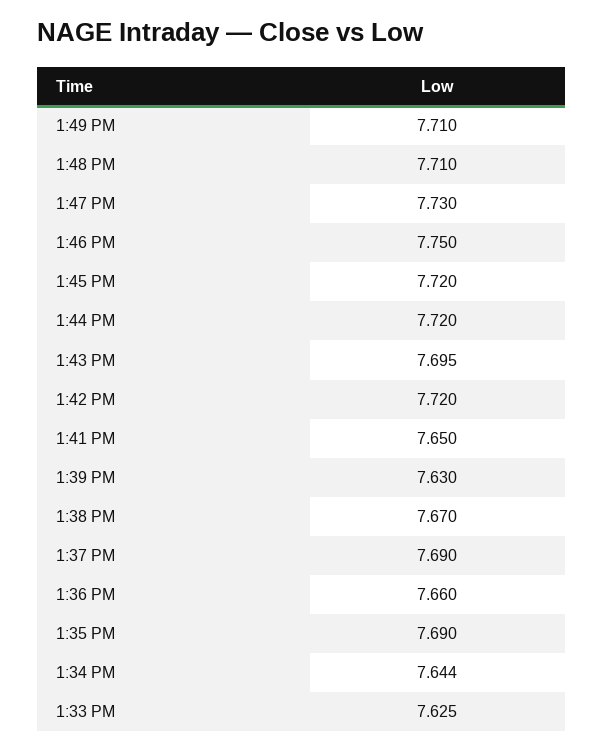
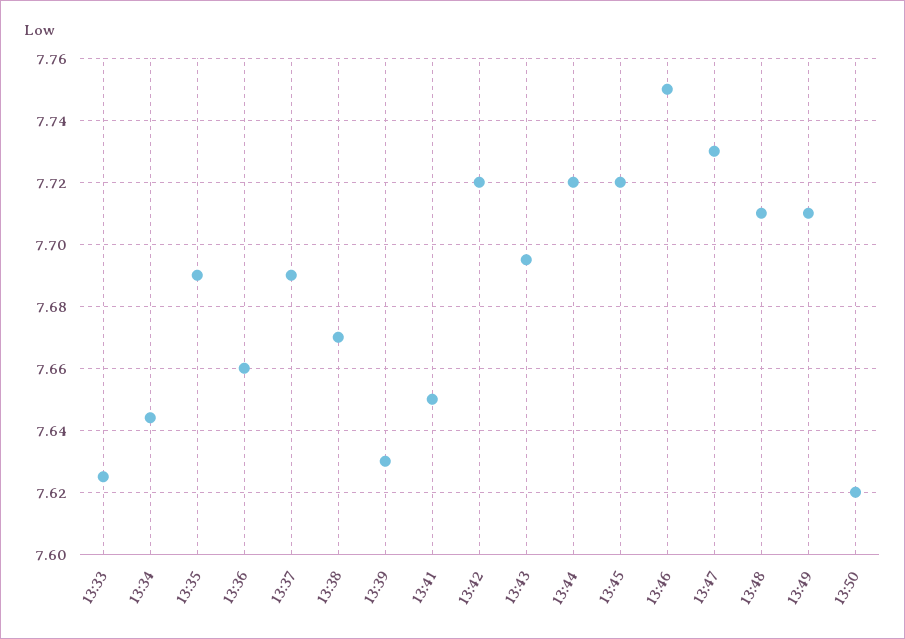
13:50: none -> 7.62

